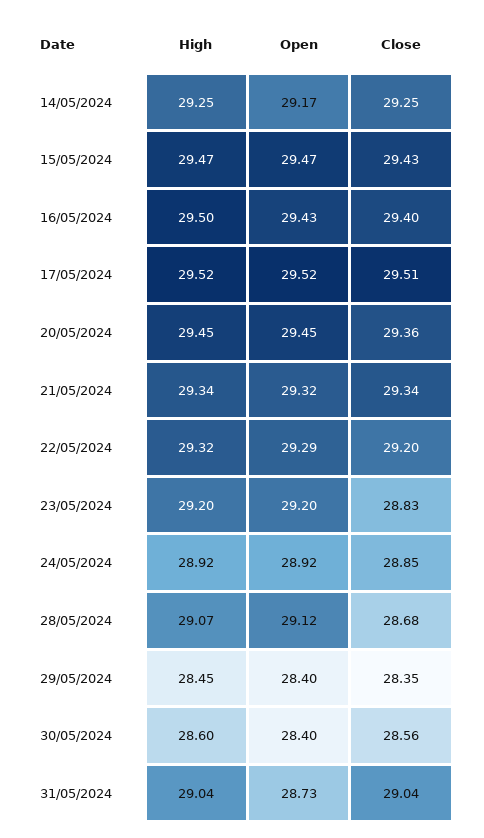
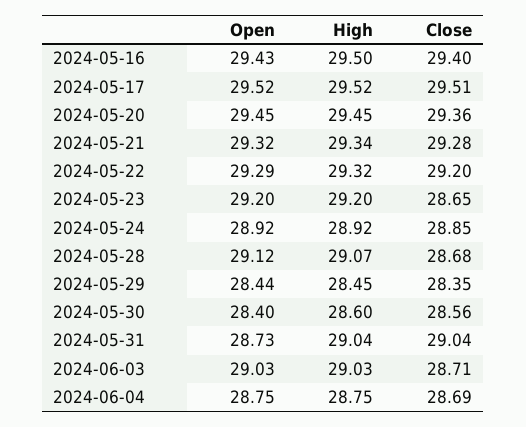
High, 14/05/2024: 29.25 -> none
Open, 14/05/2024: 29.17 -> none
Close, 14/05/2024: 29.25 -> none
High, 15/05/2024: 29.47 -> none
Open, 15/05/2024: 29.47 -> none
Close, 15/05/2024: 29.43 -> none
Close, 21/05/2024: 29.34 -> 29.28
Close, 23/05/2024: 28.83 -> 28.65
Open, 29/05/2024: 28.4 -> 28.44
Open, 2024-06-03: none -> 29.03
High, 2024-06-03: none -> 29.03
Close, 2024-06-03: none -> 28.71
Open, 2024-06-04: none -> 28.75
High, 2024-06-04: none -> 28.75
Close, 2024-06-04: none -> 28.69

